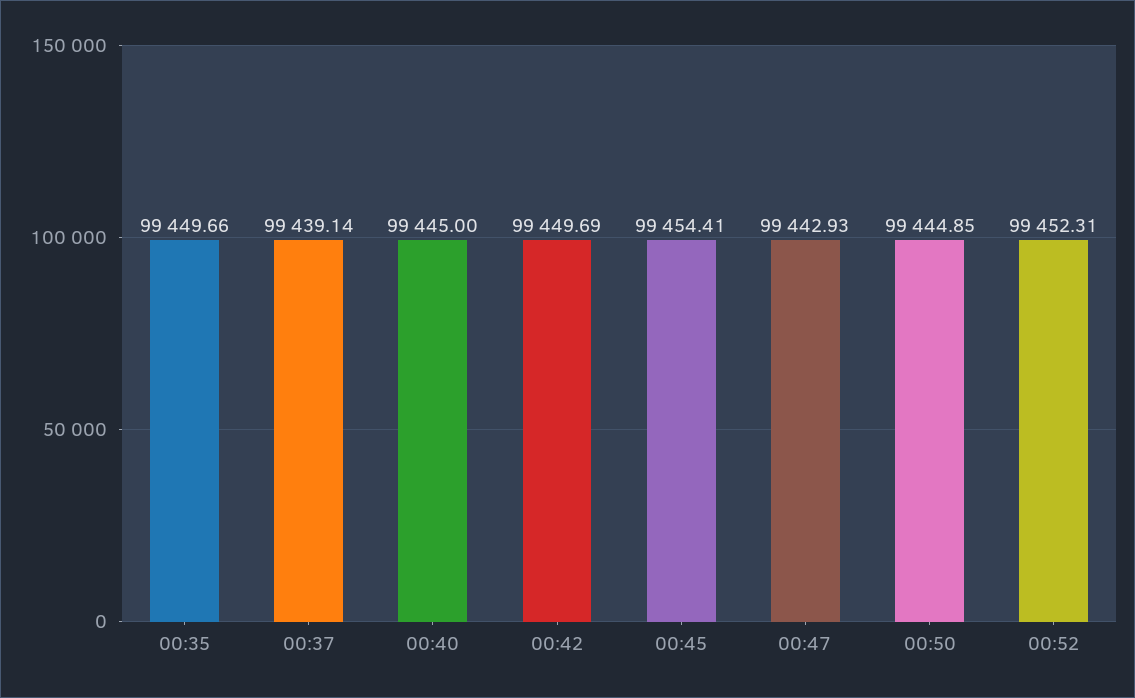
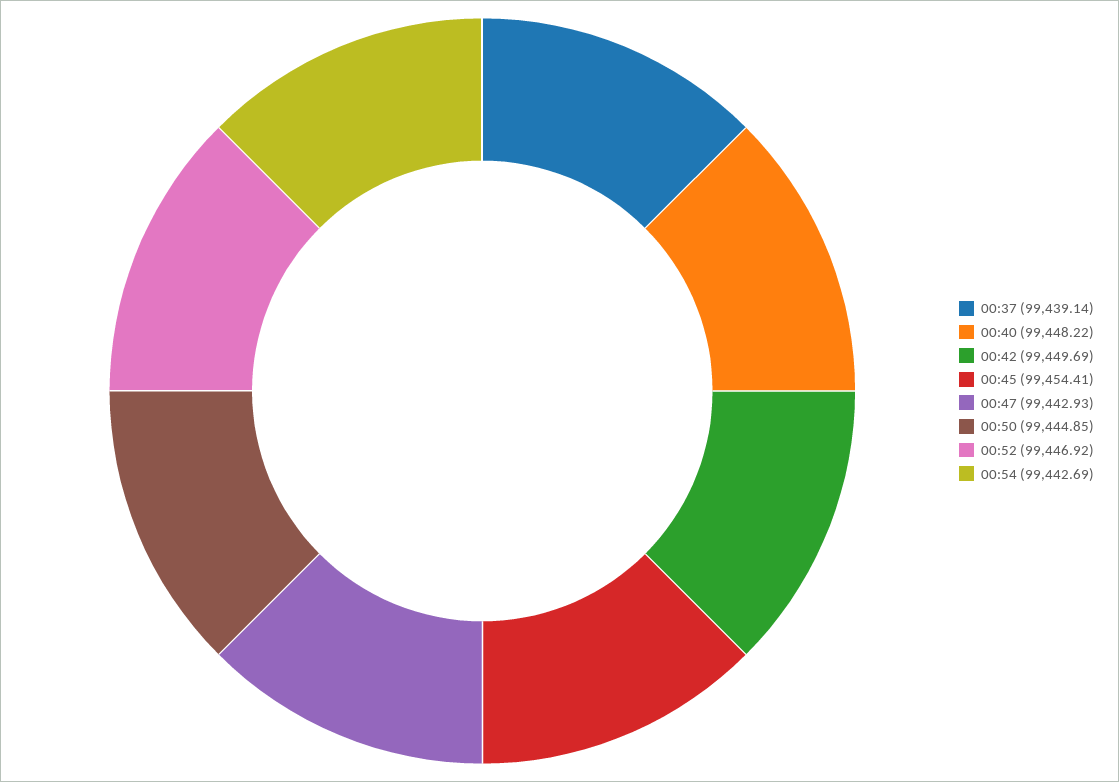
00:35: 99449.66 -> none
00:40: 99445 -> 99448.22
00:52: 99452.31 -> 99446.92
00:54: none -> 99442.69

